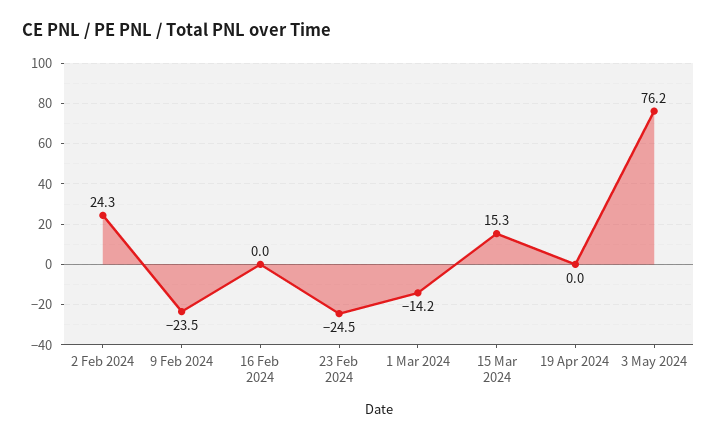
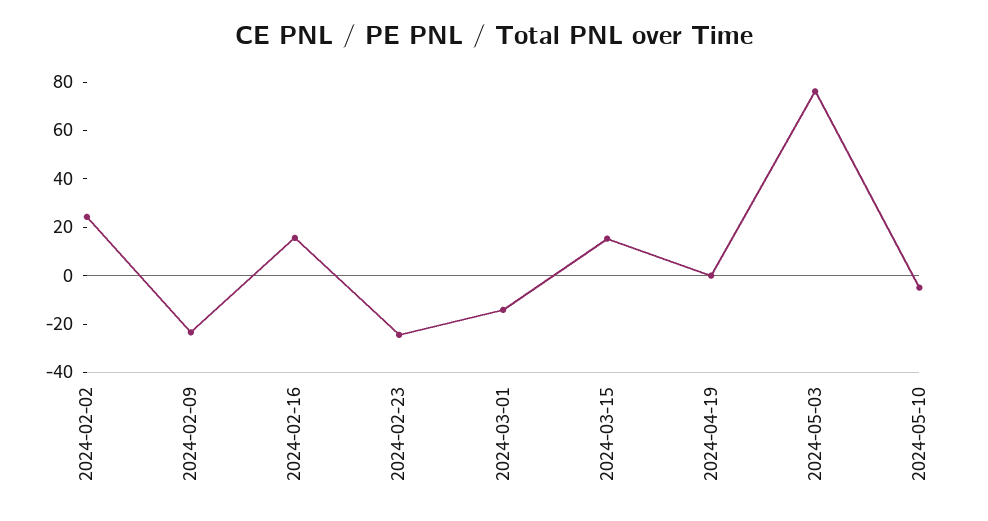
16 Feb 2024: 0 -> 15
2024-05-10: none -> -5

